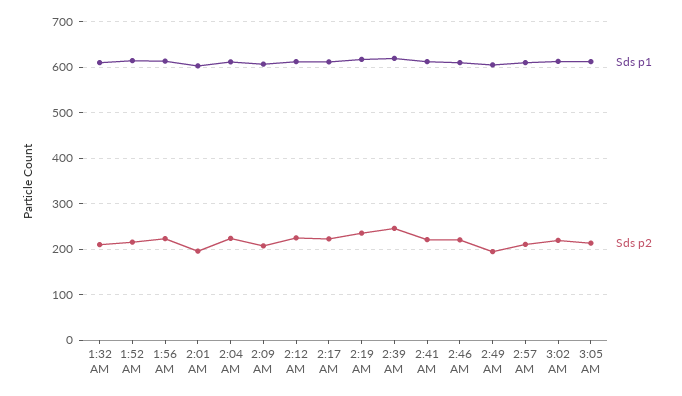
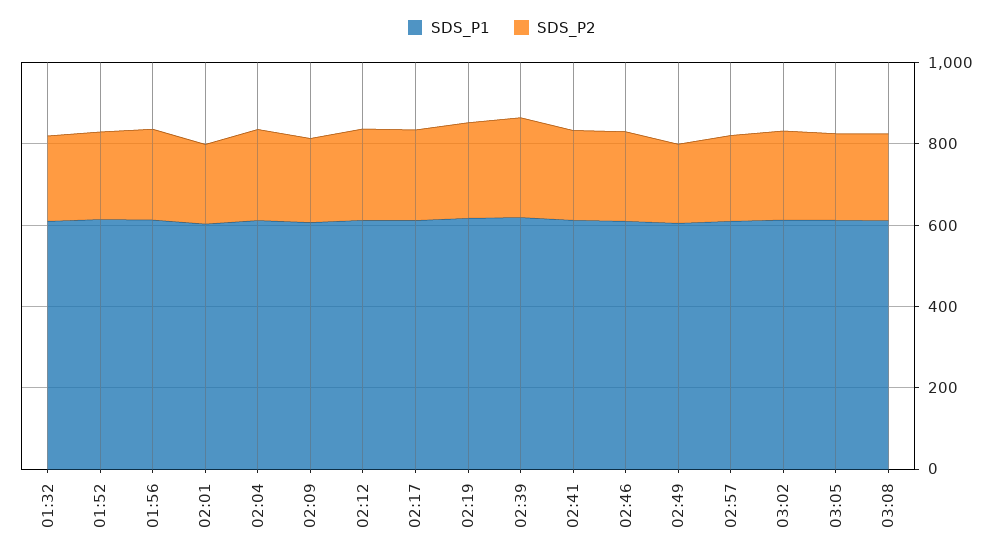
Sds p1, 03:08: none -> 600
Sds p2, 03:08: none -> 200

